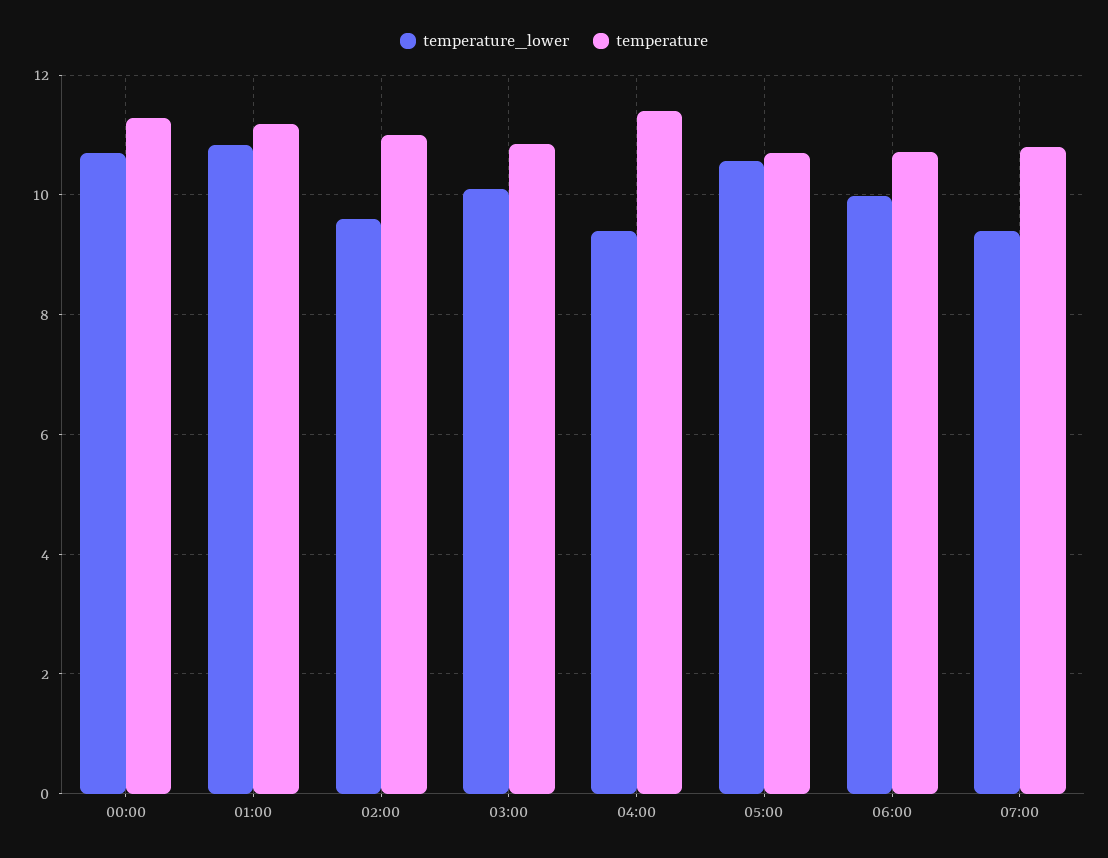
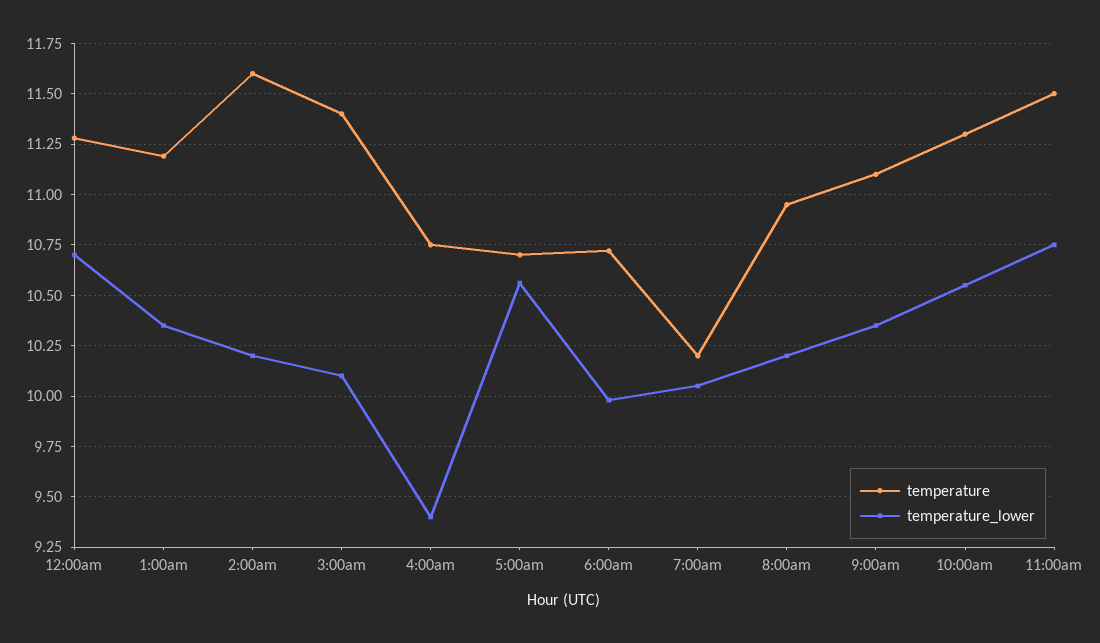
temperature_lower, 01:00: 10.8 -> 10.35
temperature_lower, 02:00: 9.6 -> 10.2
temperature, 02:00: 11 -> 11.6
temperature, 03:00: 10.8 -> 11.4
temperature, 04:00: 11.4 -> 10.75
temperature_lower, 07:00: 9.4 -> 10.05
temperature, 07:00: 10.8 -> 10.2
temperature, 8:00am: none -> 10.95
temperature_lower, 8:00am: none -> 10.2
temperature, 9:00am: none -> 11.1
temperature_lower, 9:00am: none -> 10.35
temperature, 10:00am: none -> 11.3
temperature_lower, 10:00am: none -> 10.55
temperature, 11:00am: none -> 11.5
temperature_lower, 11:00am: none -> 10.75

